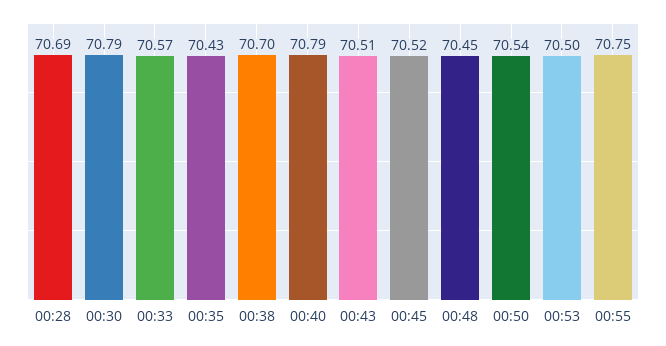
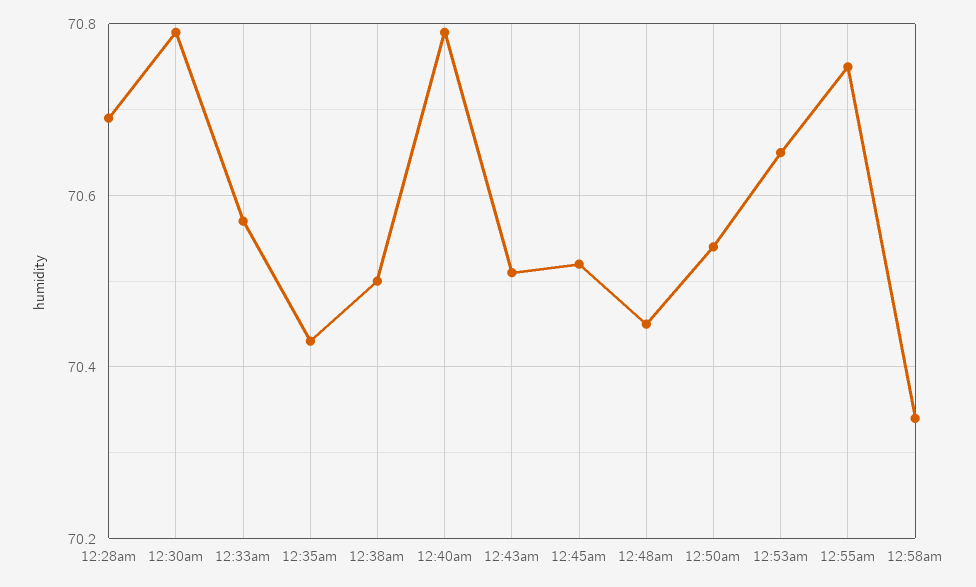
00:38: 70.7 -> 70.5
00:53: 70.5 -> 70.65
12:58am: none -> 70.35

